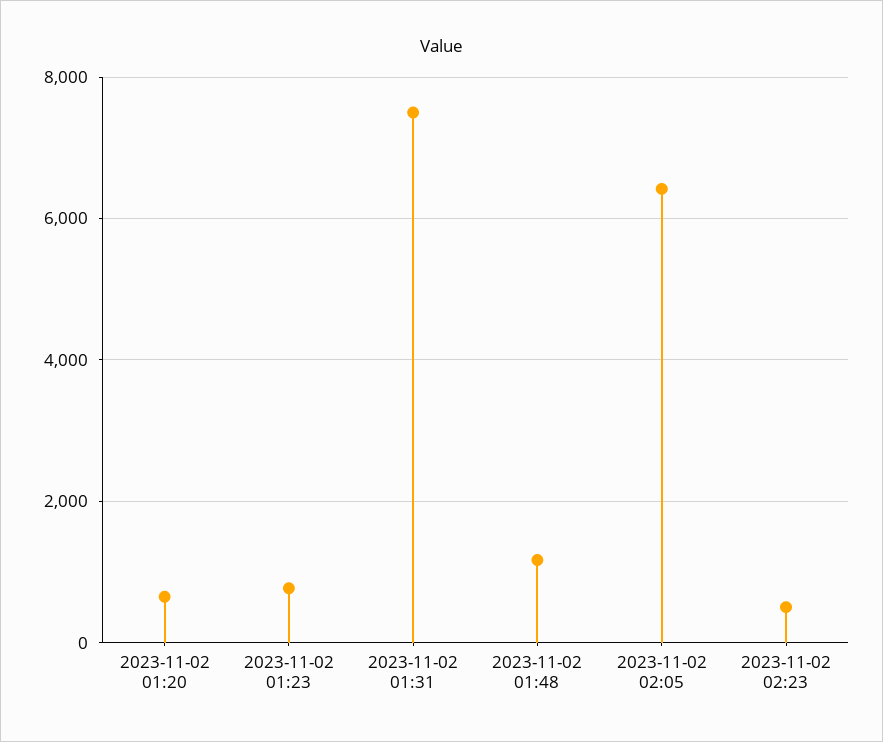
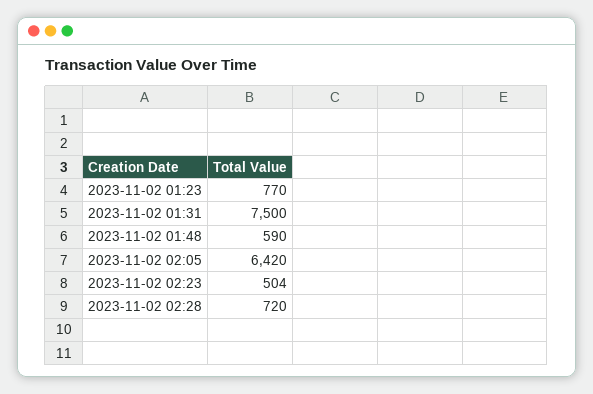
2023-11-02 01:20: 600 -> none
2023-11-02 01:48: 1200 -> 590
2023-11-02 02:28: none -> 720

